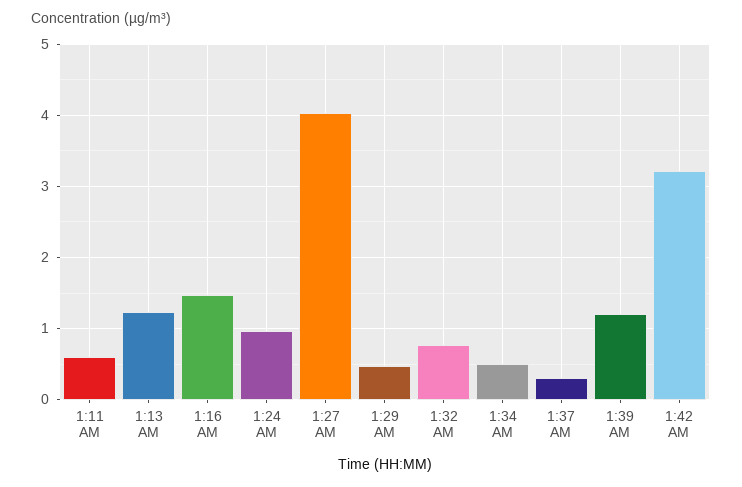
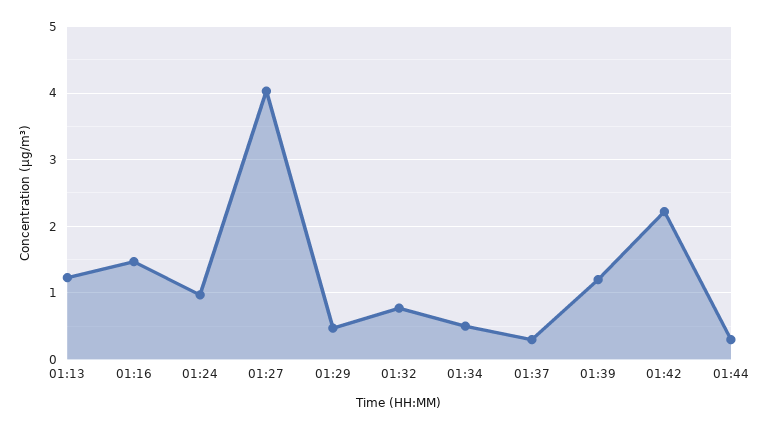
1:11 AM: 0.6 -> none
1:42 AM: 3.2 -> 2.2
01:44: none -> 0.3

